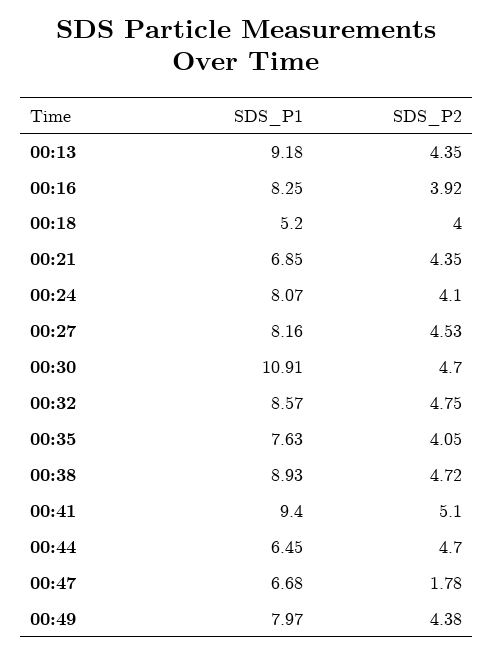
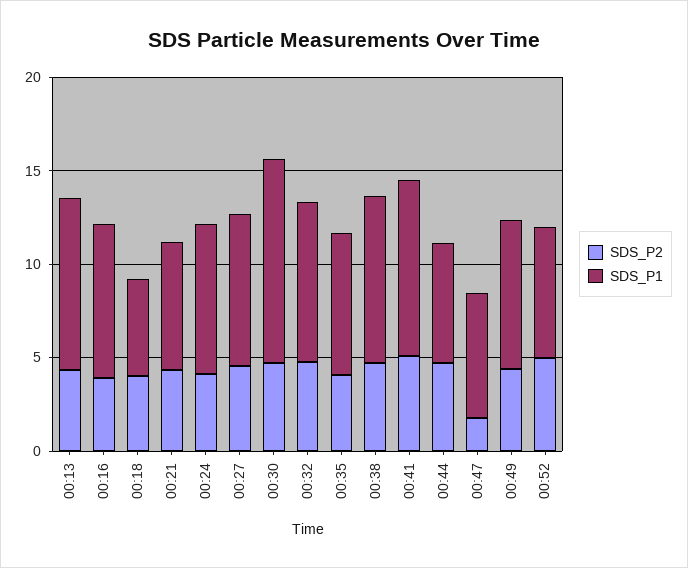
SDS_P2, 00:52: none -> 5
SDS_P1, 00:52: none -> 7

